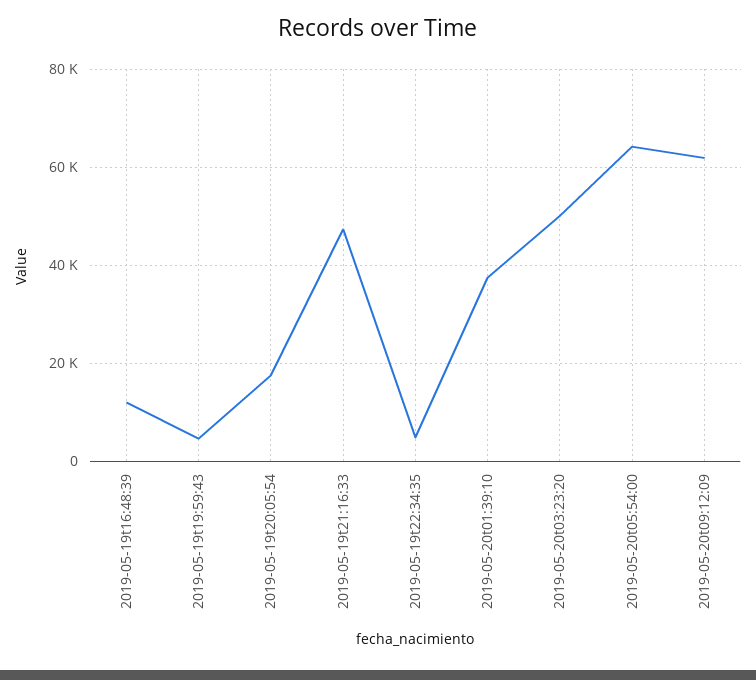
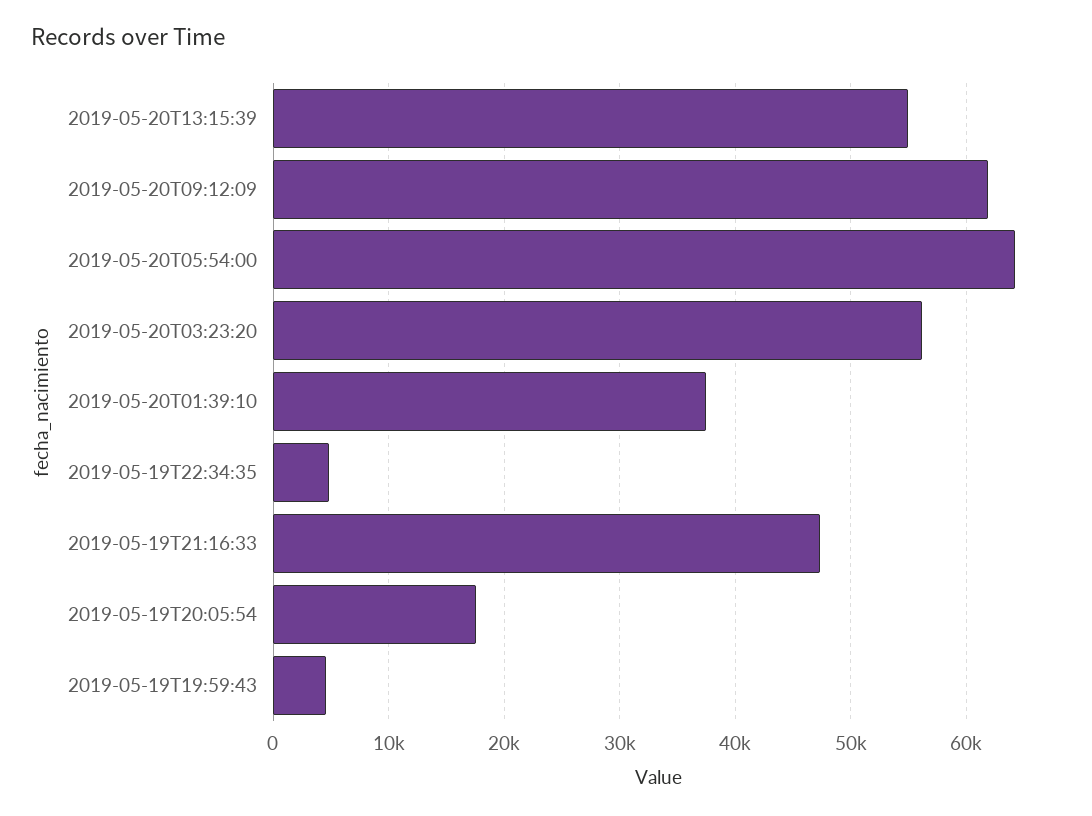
2019-05-19t16:48:39: 12000 -> none
2019-05-20t03:23:20: 50000 -> 56000
2019-05-20T13:15:39: none -> 55000

